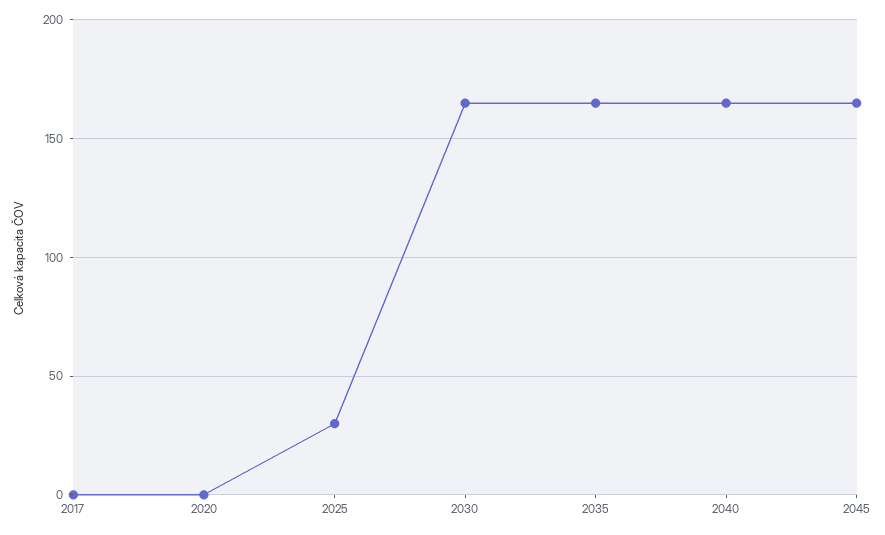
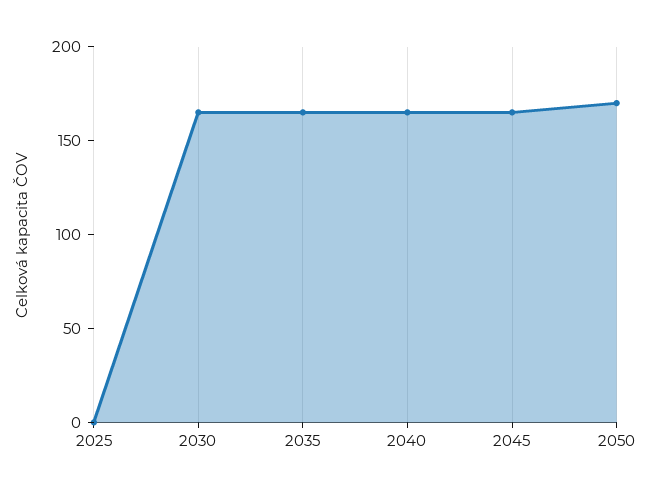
2017: 0 -> none
2020: 0 -> none
2025: 30 -> 0
2050: none -> 170

